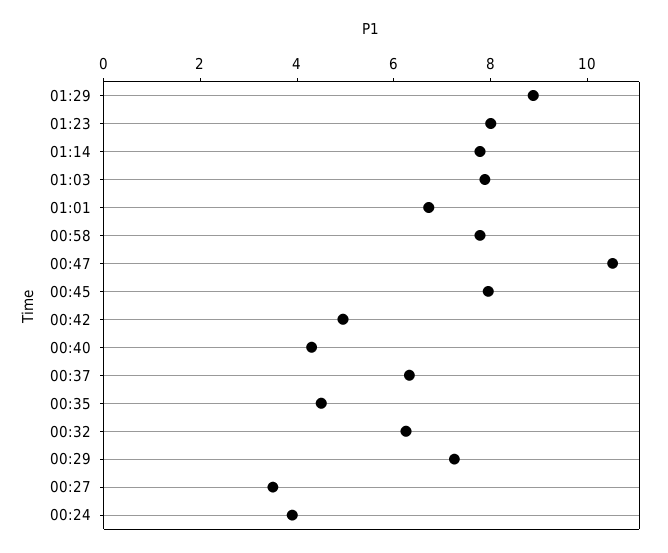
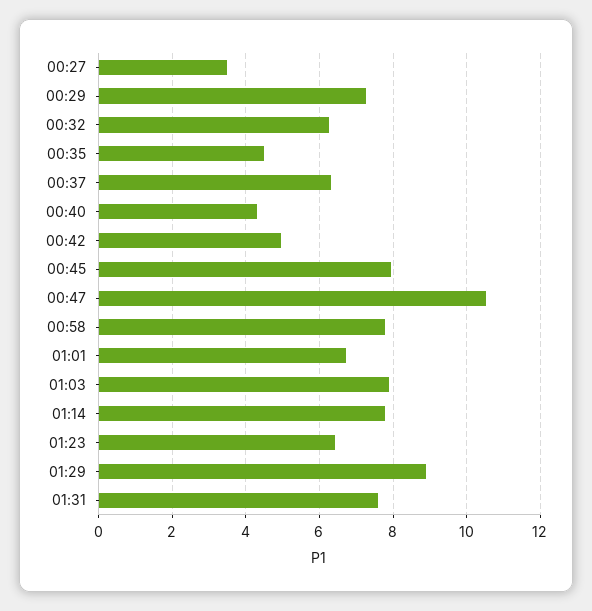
01:23: 8 -> 6.4
00:24: 4 -> none
01:31: none -> 7.6

